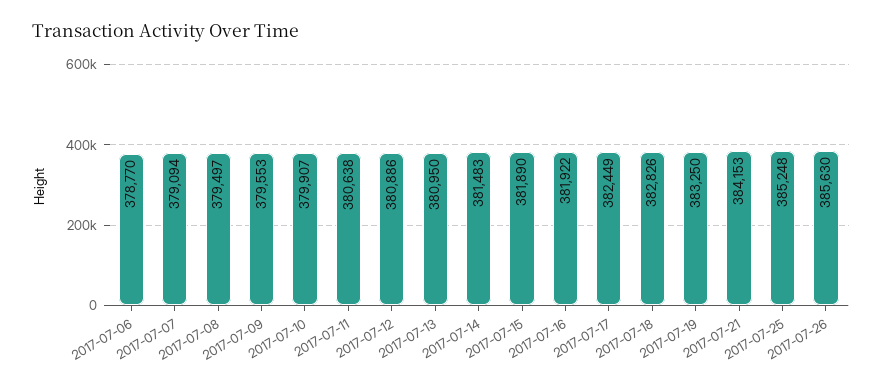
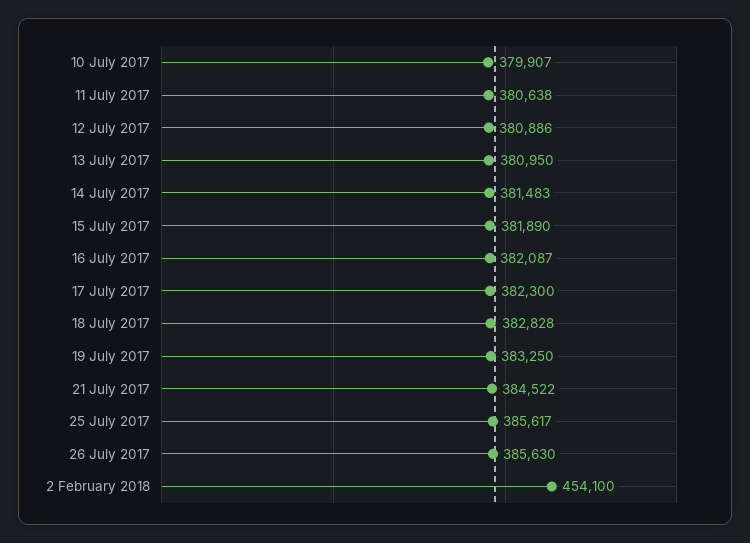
2017-07-06: 378770 -> none
2017-07-07: 379094 -> none
2017-07-08: 379497 -> none
2017-07-09: 379553 -> none
2017-07-16: 381922 -> 382087
2017-07-17: 382449 -> 382300
2017-07-18: 382826 -> 382828
2017-07-21: 384153 -> 384522
2017-07-25: 385248 -> 385617
2 February 2018: none -> 454100

